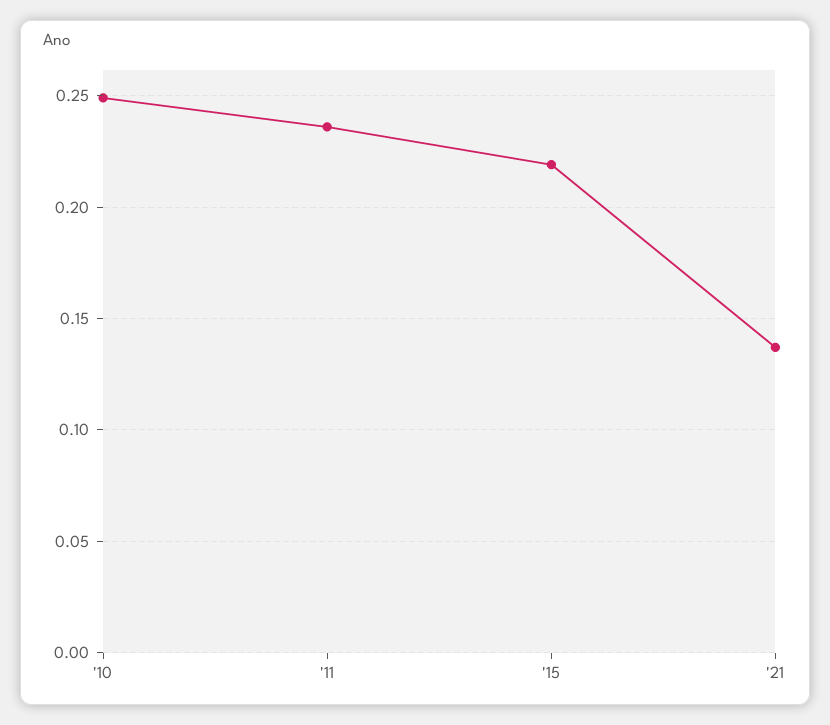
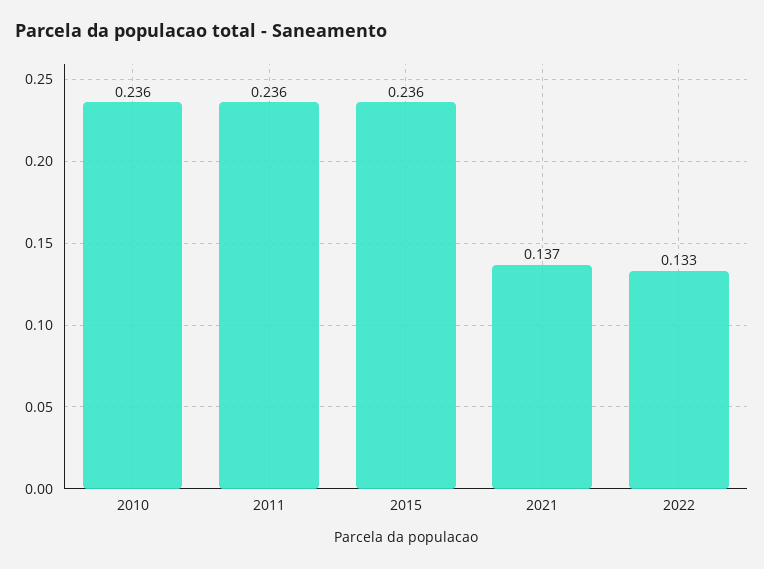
'10: 0.25 -> 0.236
'15: 0.22 -> 0.236
2022: none -> 0.133

